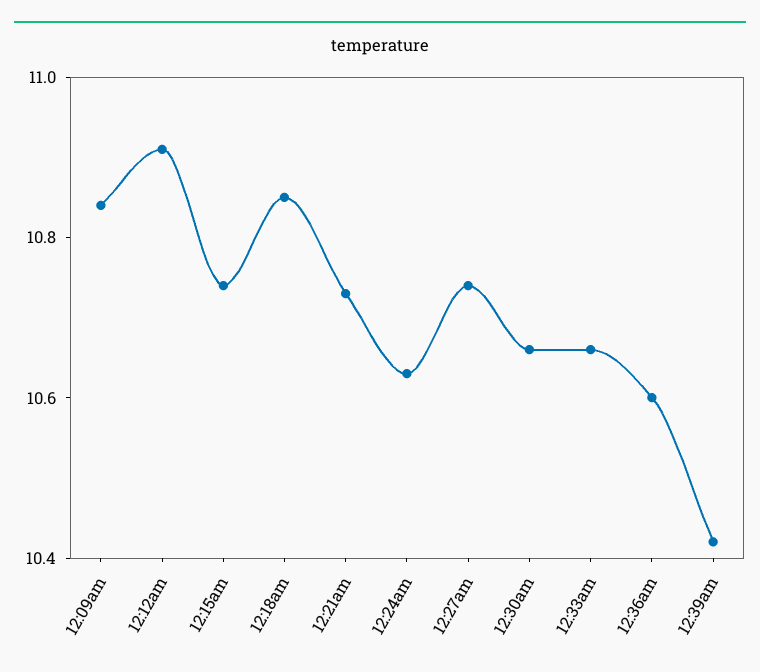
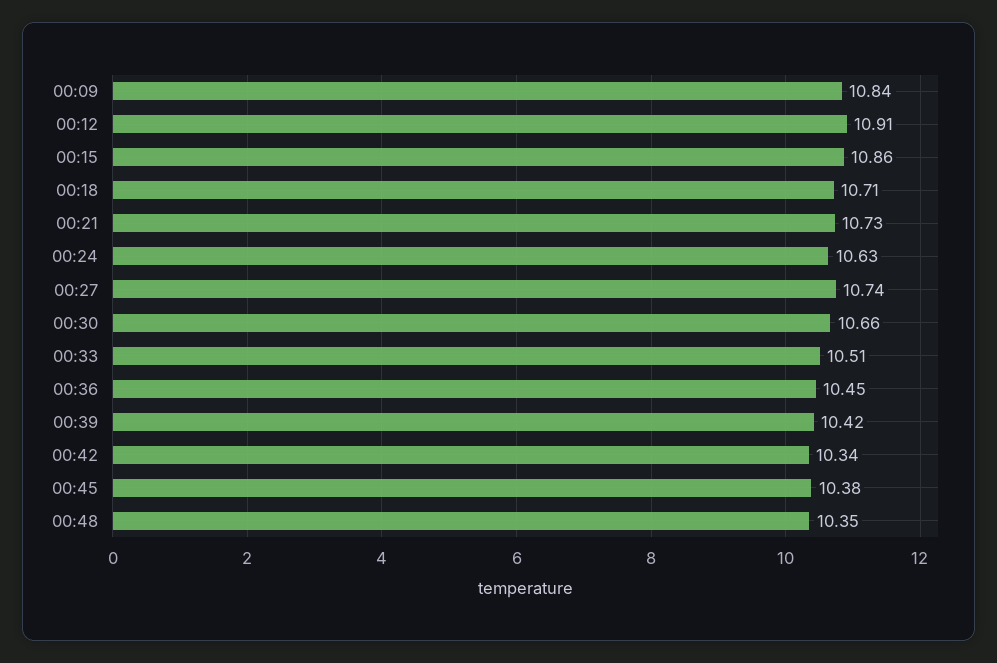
12:15am: 10.75 -> 10.86
12:18am: 10.85 -> 10.71
12:33am: 10.65 -> 10.51
12:36am: 10.6 -> 10.45
00:42: none -> 10.34
00:45: none -> 10.38
00:48: none -> 10.35

